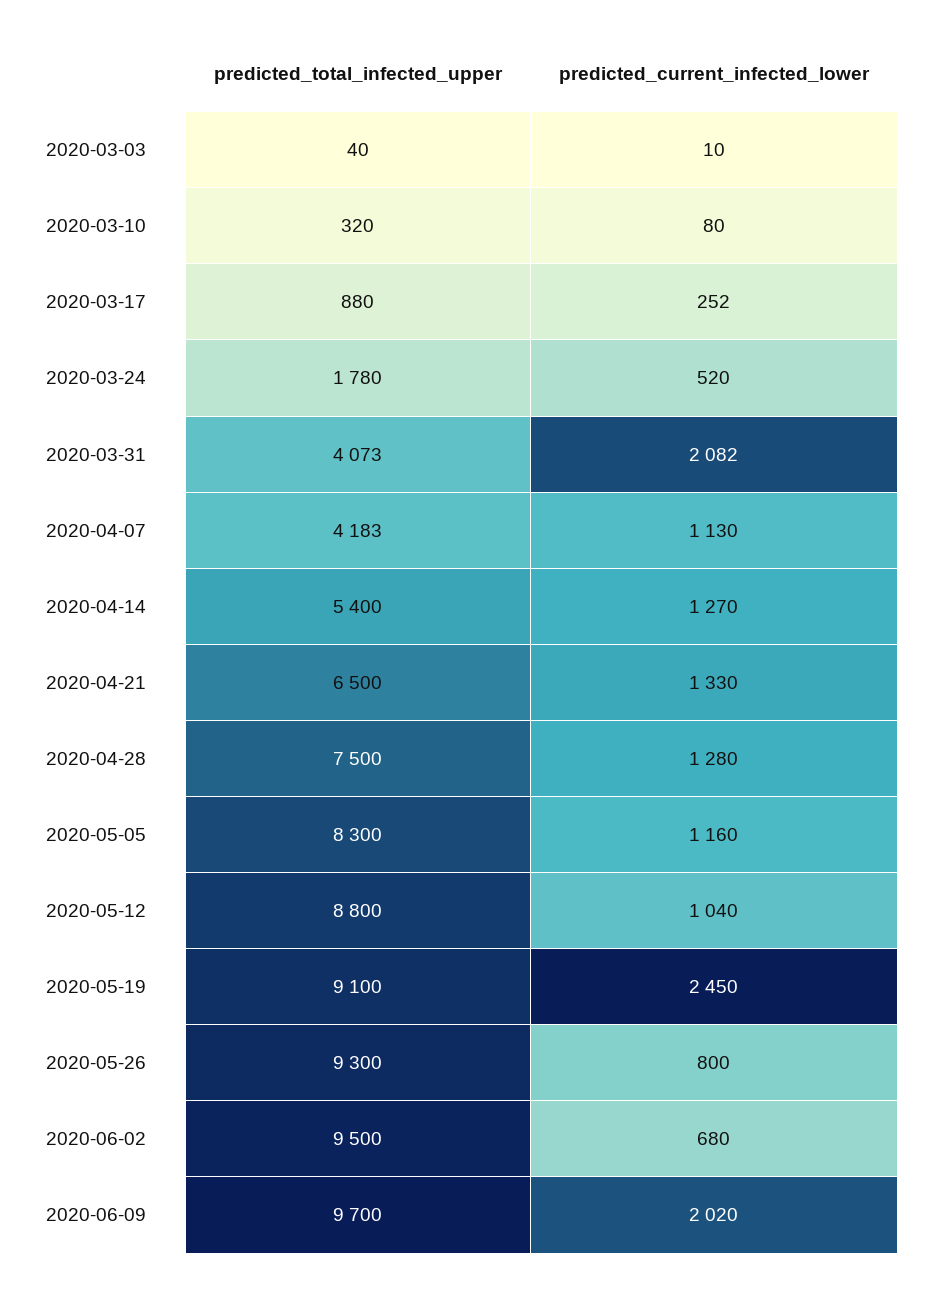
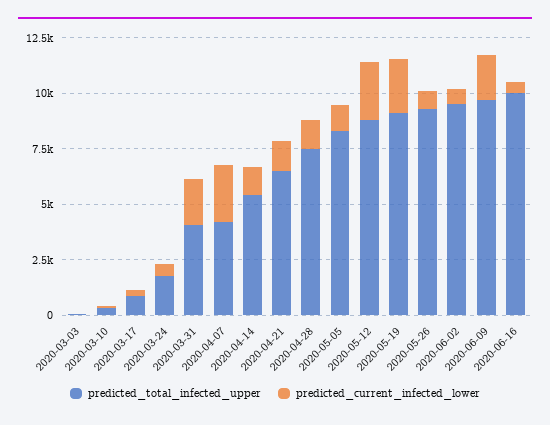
predicted_current_infected_lower, 2020-04-07: 1130 -> 2500
predicted_current_infected_lower, 2020-05-12: 1040 -> 2500
predicted_total_infected_upper, 2020-06-16: none -> 10000
predicted_current_infected_lower, 2020-06-16: none -> 500

